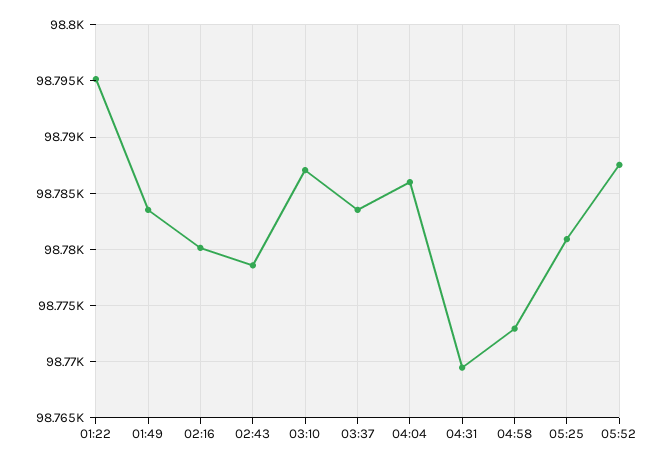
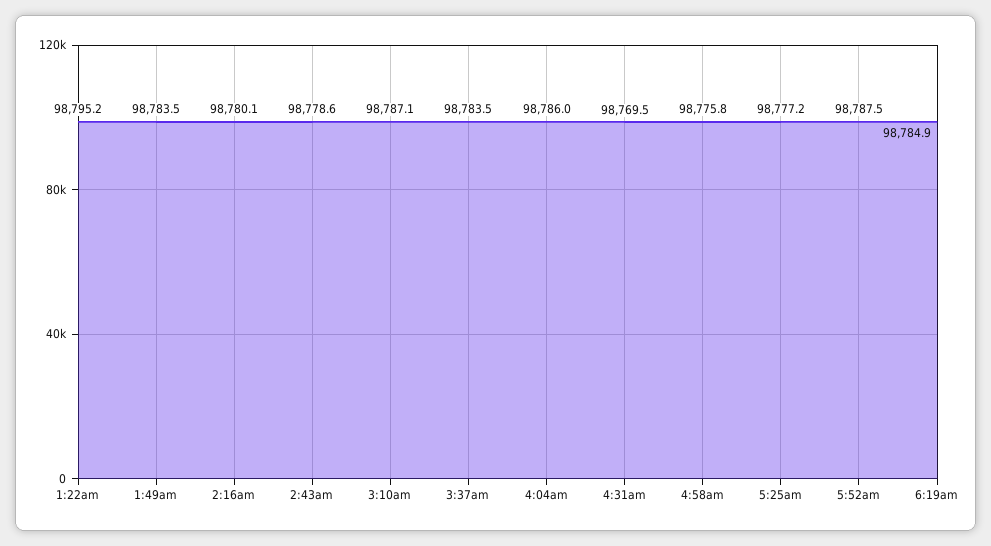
04:58: 98773 -> 98775.8
05:25: 98781 -> 98777.2
6:19am: none -> 98784.9

